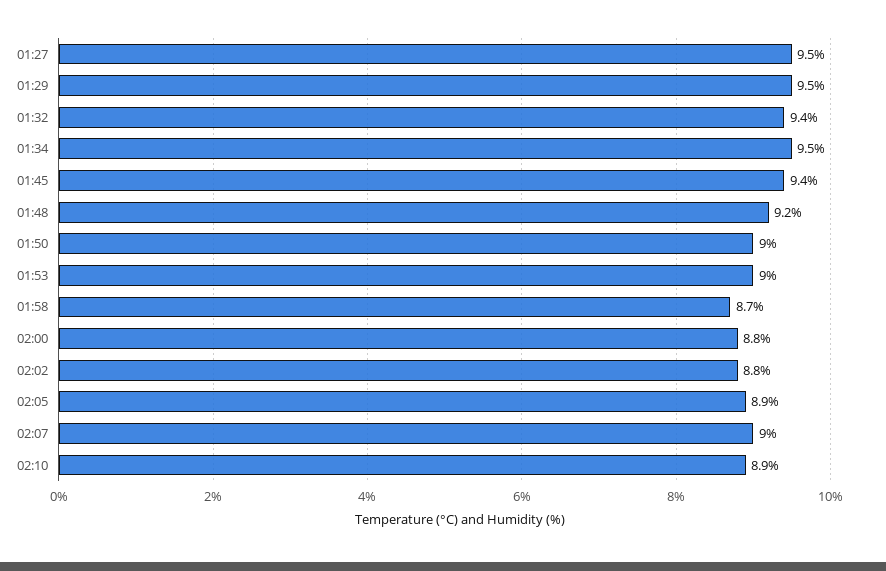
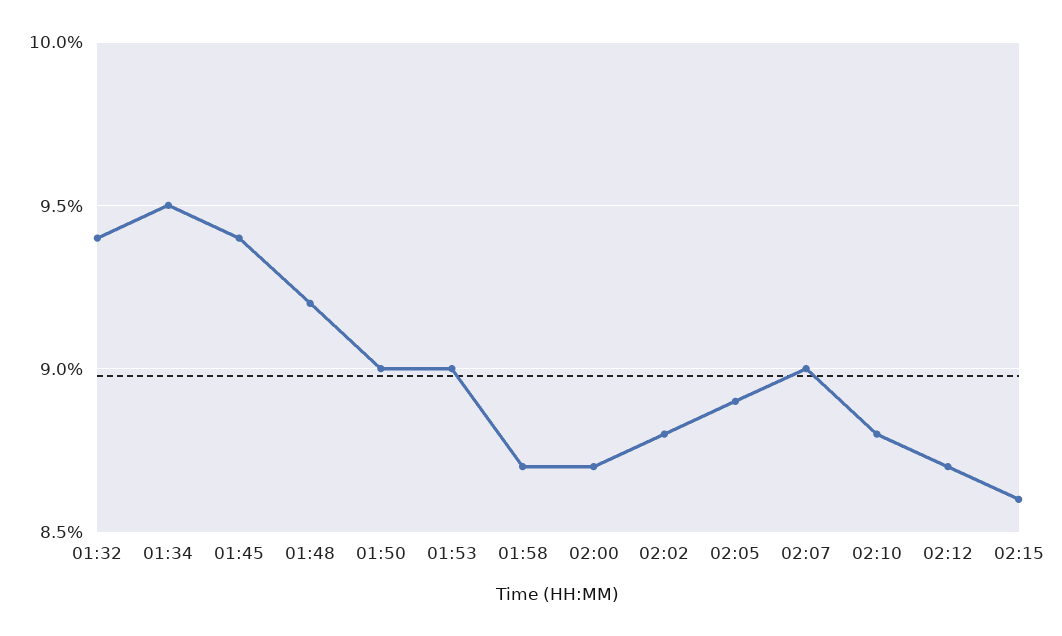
01:27: 9.5 -> none
01:29: 9.5 -> none
02:00: 8.8 -> 8.7
02:10: 8.9 -> 8.8
02:12: none -> 8.7
02:15: none -> 8.6

